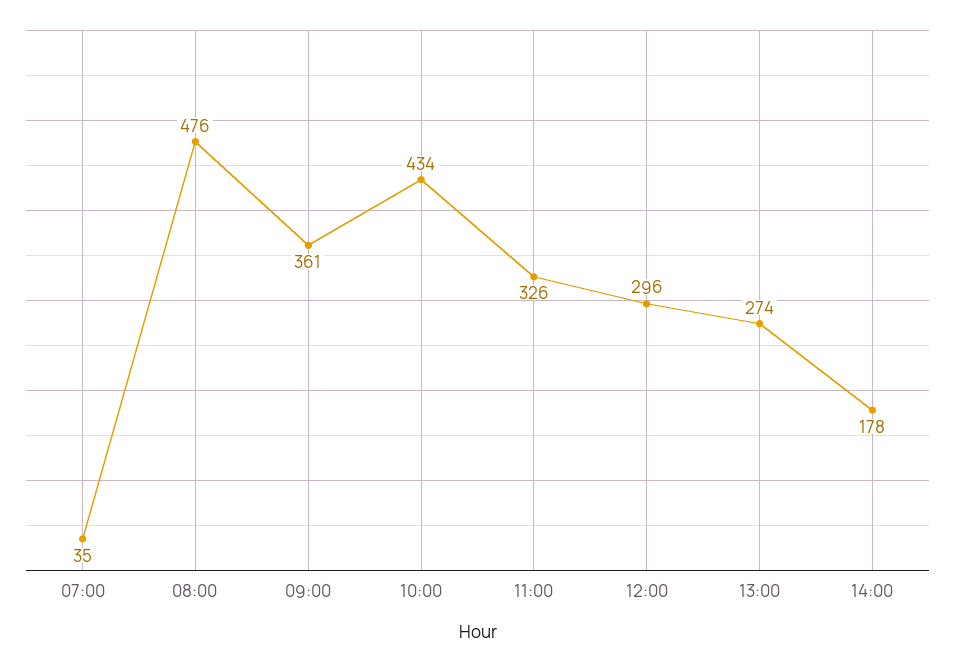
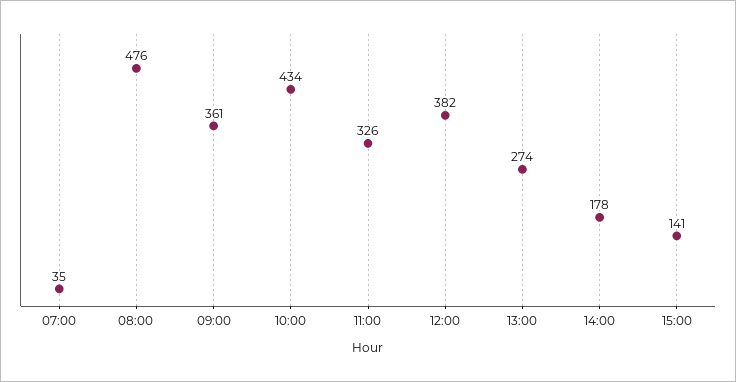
12:00: 296 -> 382
15:00: none -> 141

